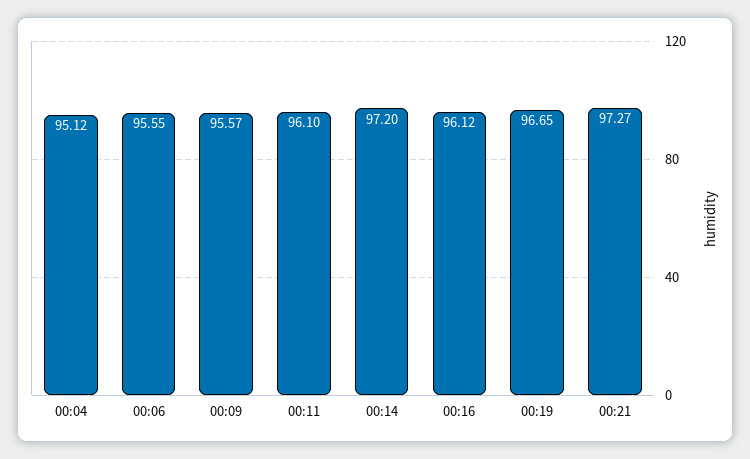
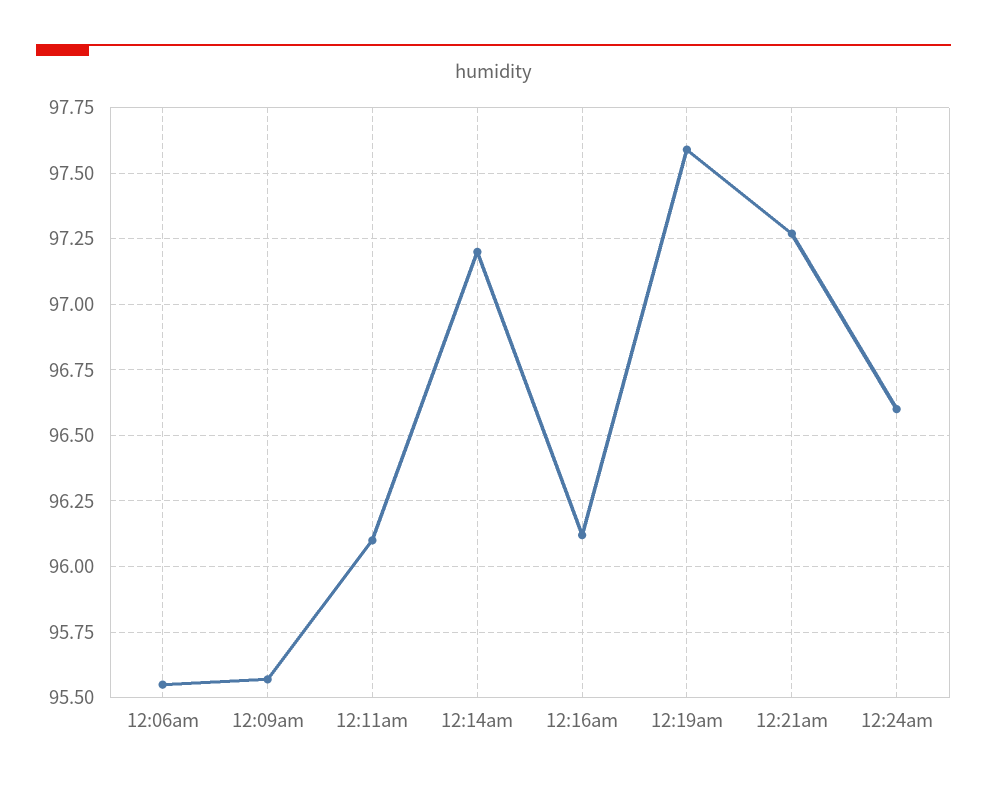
00:04: 95.12 -> none
00:19: 96.65 -> 97.6
12:24am: none -> 96.6

